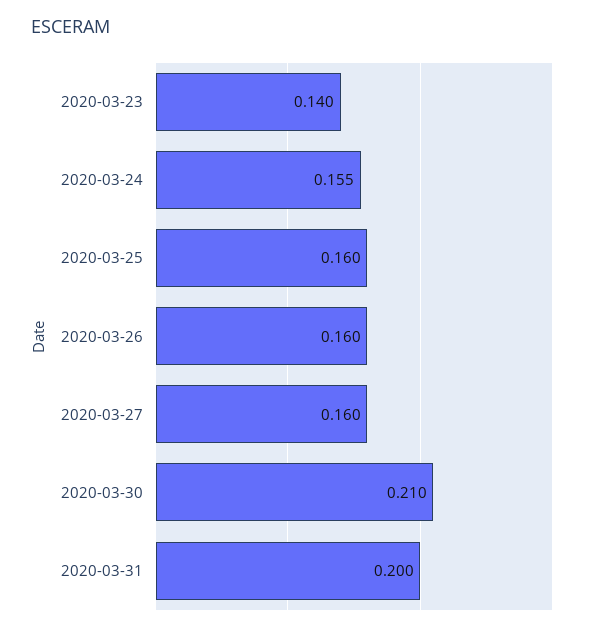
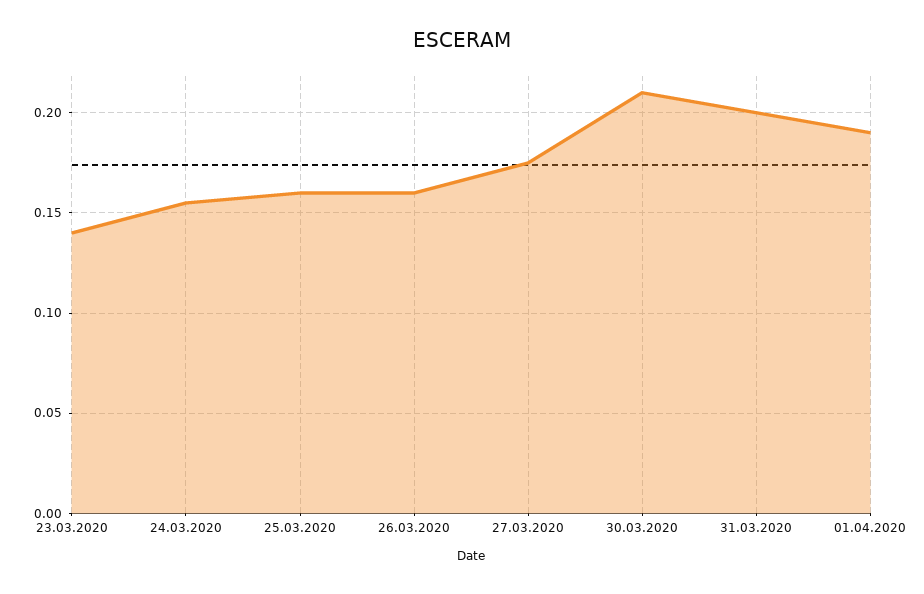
2020-03-27: 0.16 -> 0.175
01.04.2020: none -> 0.19

